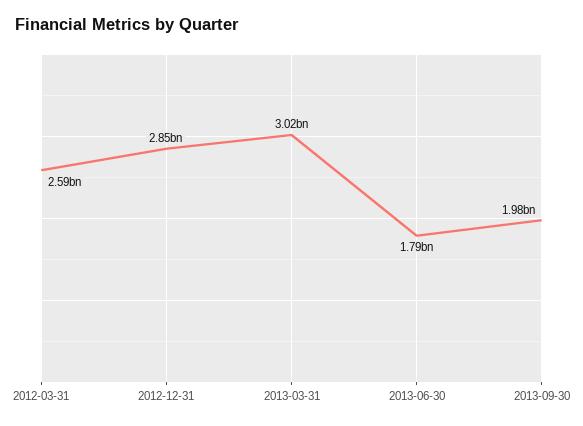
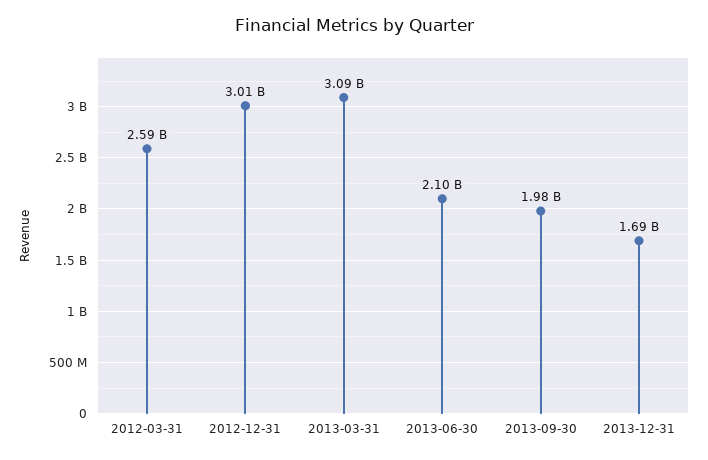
2012-12-31: 2850000000 -> 3010000000
2013-03-31: 3020000000 -> 3090000000
2013-06-30: 1790000000 -> 2100000000
2013-12-31: none -> 1690000000

